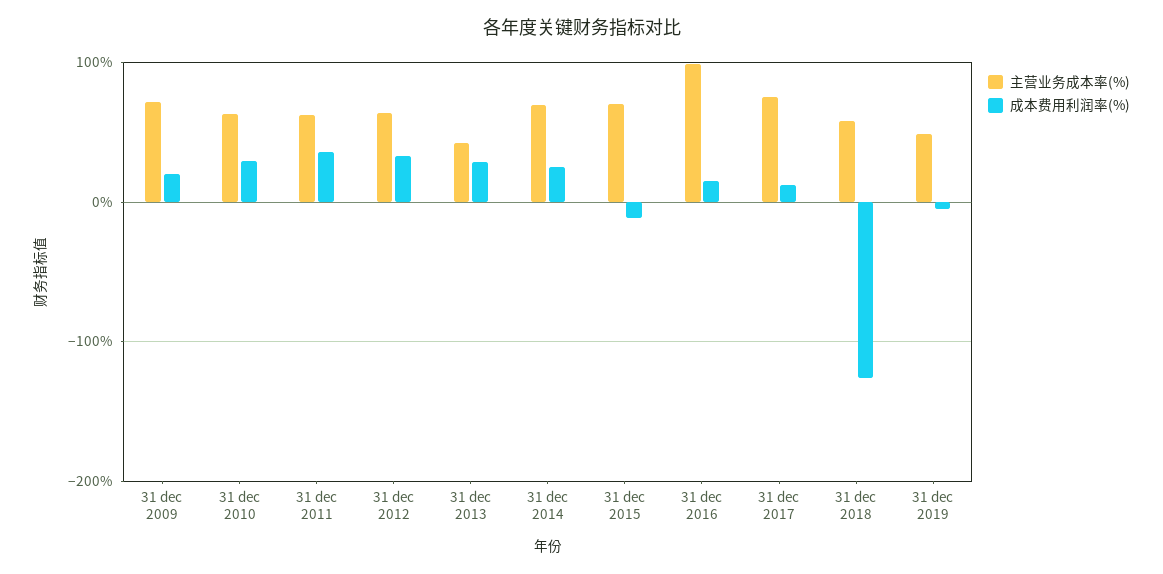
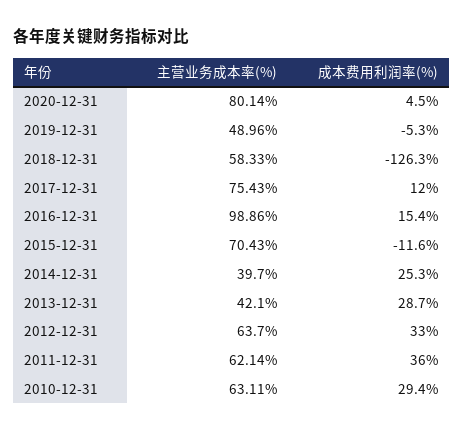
主营业务成本率(%), 31 dec 2009: 70 -> none
成本费用利润率(%), 31 dec 2009: 20 -> none
主营业务成本率(%), 31 dec 2014: 70 -> 39.7
主营业务成本率(%), 2020-12-31: none -> 80.14
成本费用利润率(%), 2020-12-31: none -> 4.5

